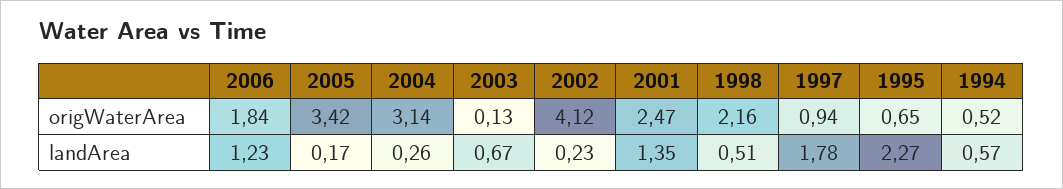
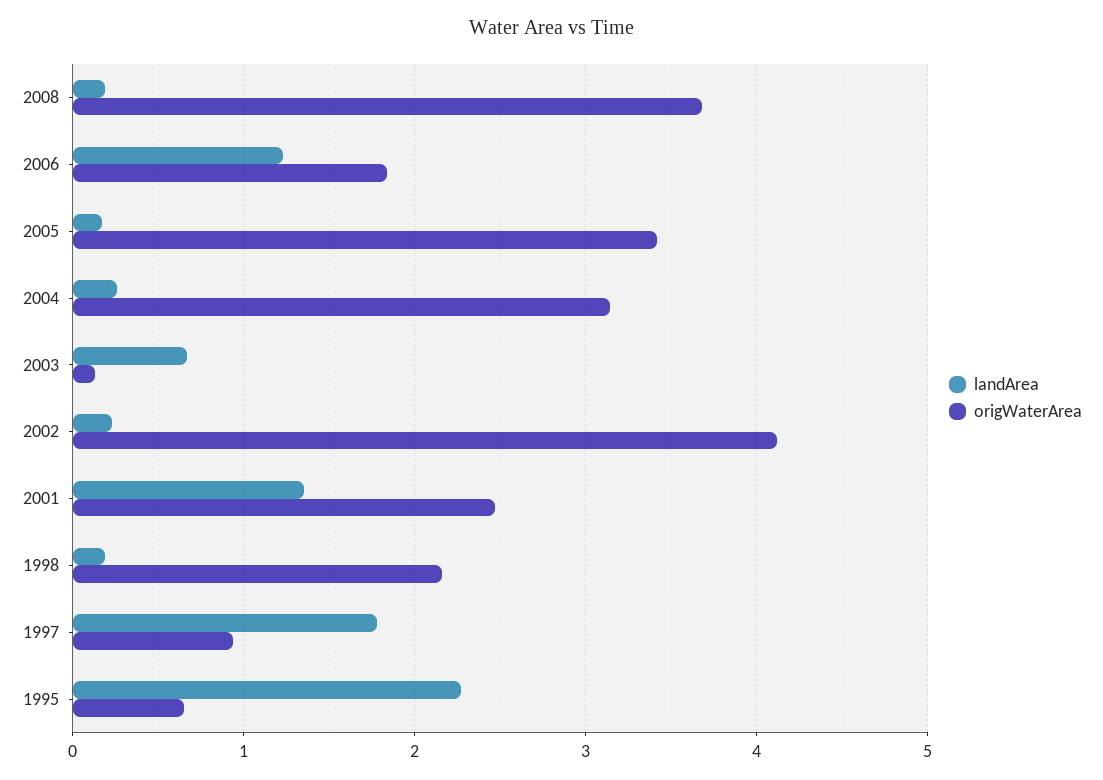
origWaterArea, 1994: 0.52 -> none
landArea, 1998: 0.51 -> 0.2
landArea, 1994: 0.57 -> none
landArea, 2008: none -> 0.2
origWaterArea, 2008: none -> 3.7

